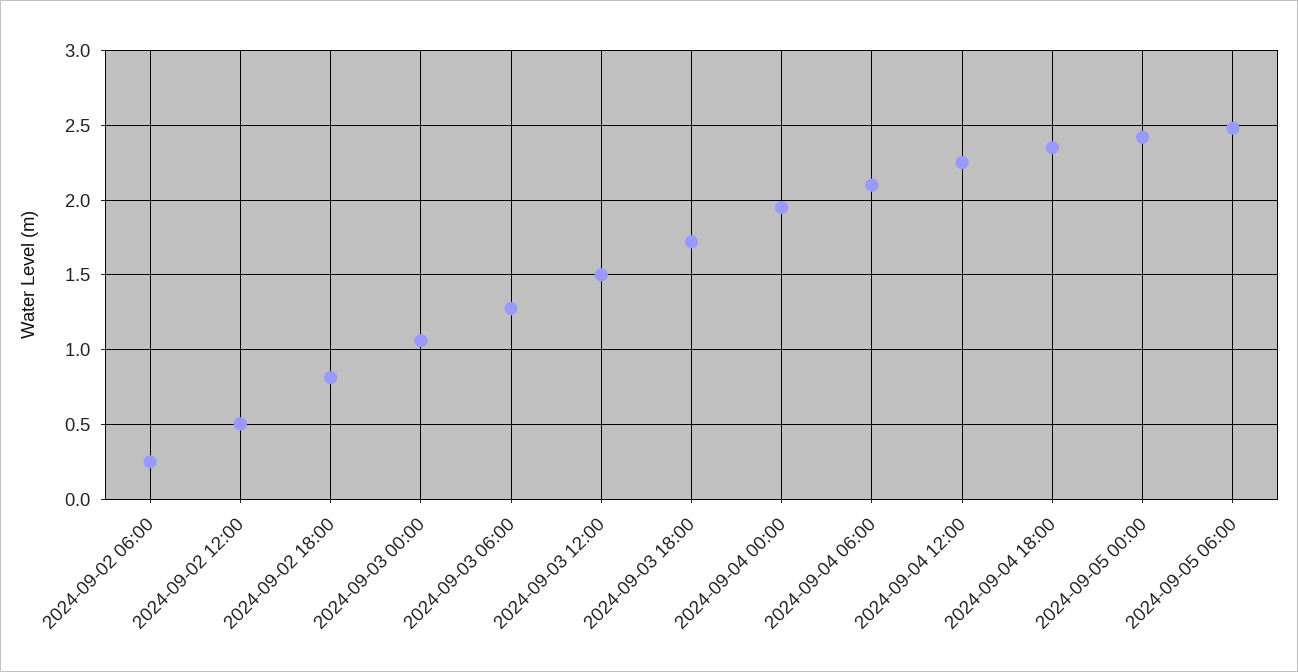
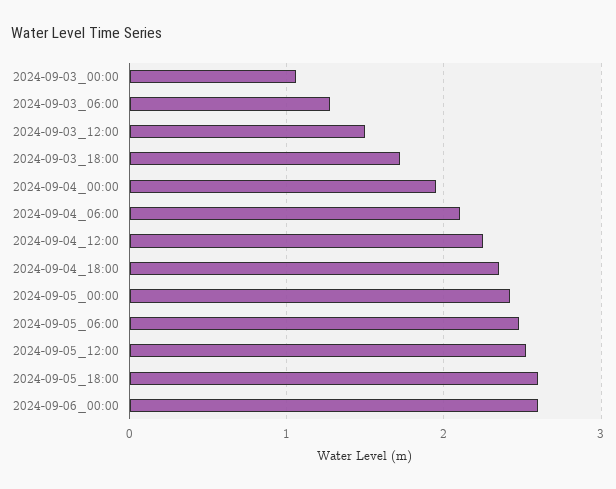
2024-09-02 06:00: 0.25 -> none
2024-09-02 12:00: 0.5 -> none
2024-09-02 18:00: 0.8 -> none
2024-09-05_12:00: none -> 2.5
2024-09-05_18:00: none -> 2.6
2024-09-06_00:00: none -> 2.6

